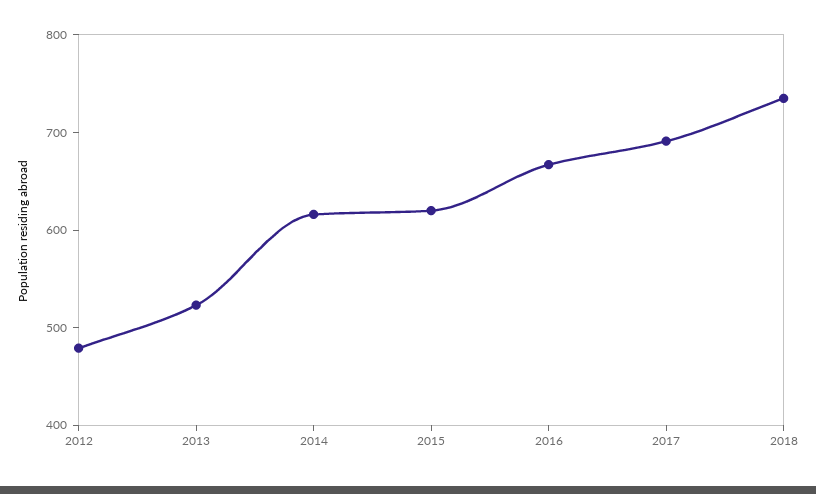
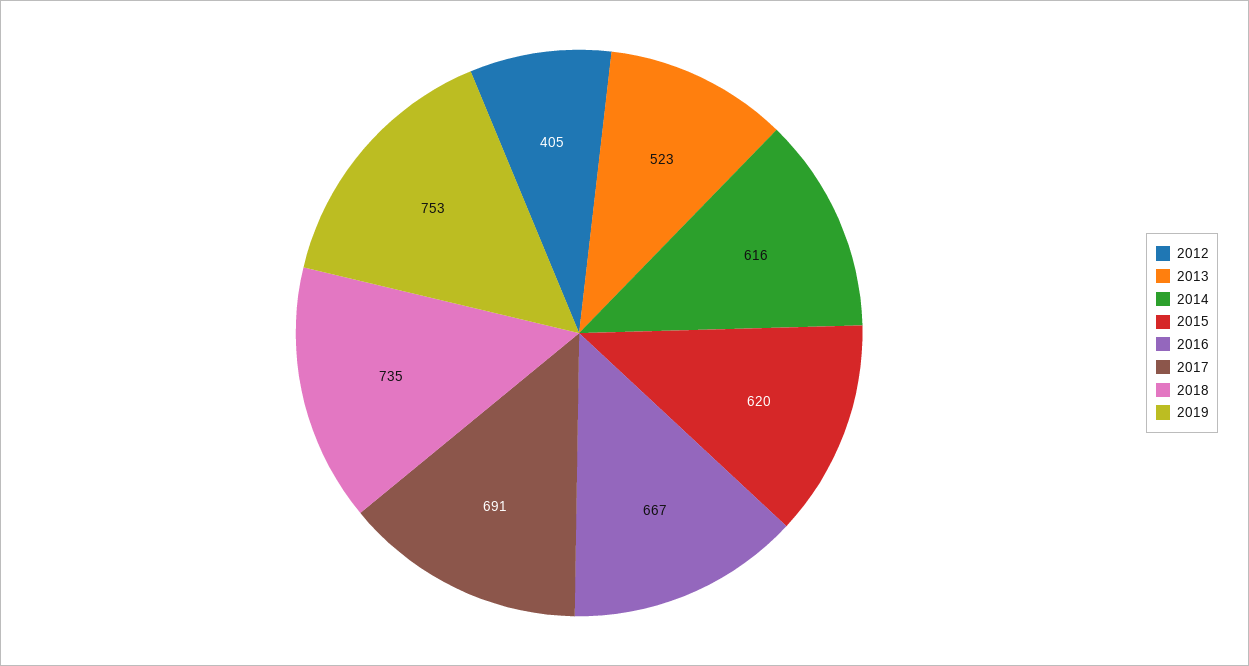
2012: 480 -> 405
2019: none -> 753

